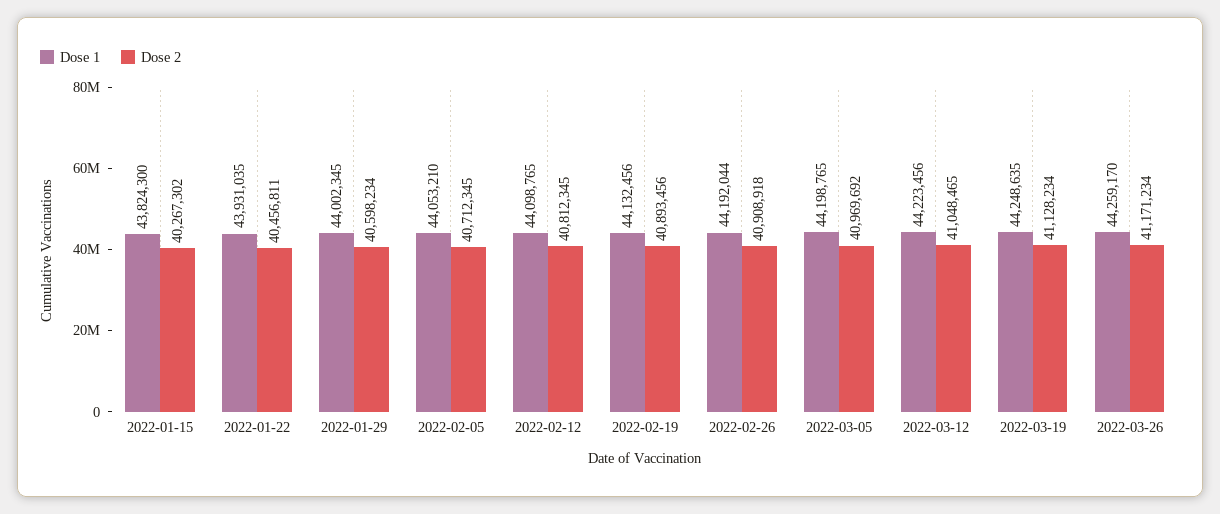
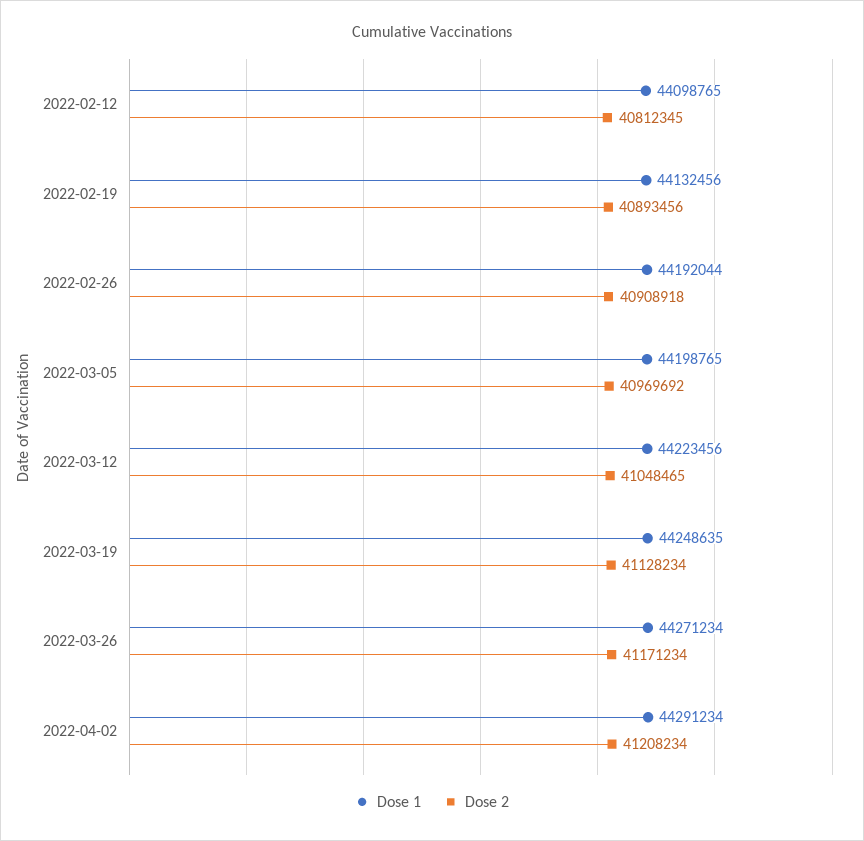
Dose 1, 2022-01-15: 43824300 -> none
Dose 2, 2022-01-15: 40267302 -> none
Dose 1, 2022-01-22: 43931035 -> none
Dose 2, 2022-01-22: 40456811 -> none
Dose 1, 2022-01-29: 44002345 -> none
Dose 2, 2022-01-29: 40598234 -> none
Dose 1, 2022-02-05: 44053210 -> none
Dose 2, 2022-02-05: 40712345 -> none
Dose 1, 2022-03-26: 44259170 -> 44271234
Dose 1, 2022-04-02: none -> 44291234
Dose 2, 2022-04-02: none -> 41208234

